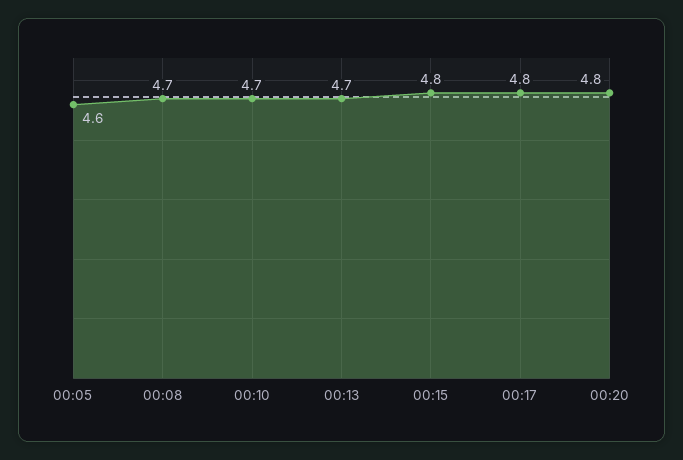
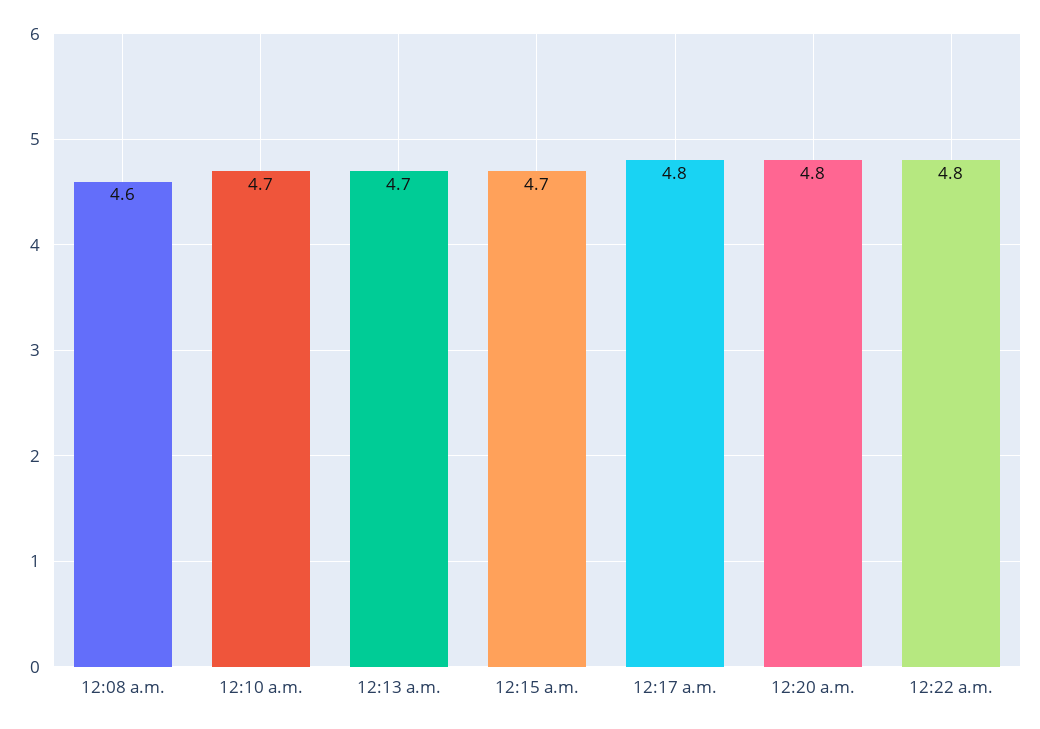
00:05: 4.6 -> none
00:08: 4.7 -> 4.6
00:15: 4.8 -> 4.7
12:22 a.m.: none -> 4.8

